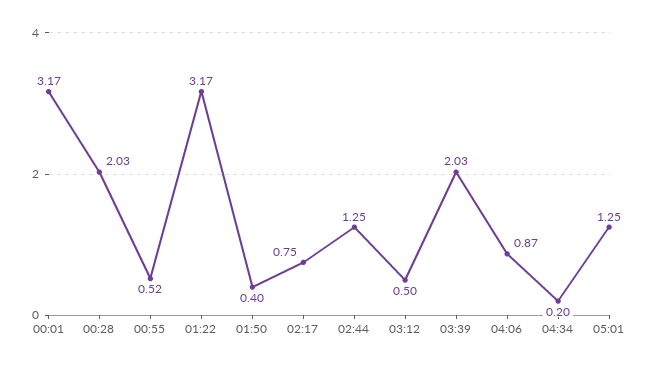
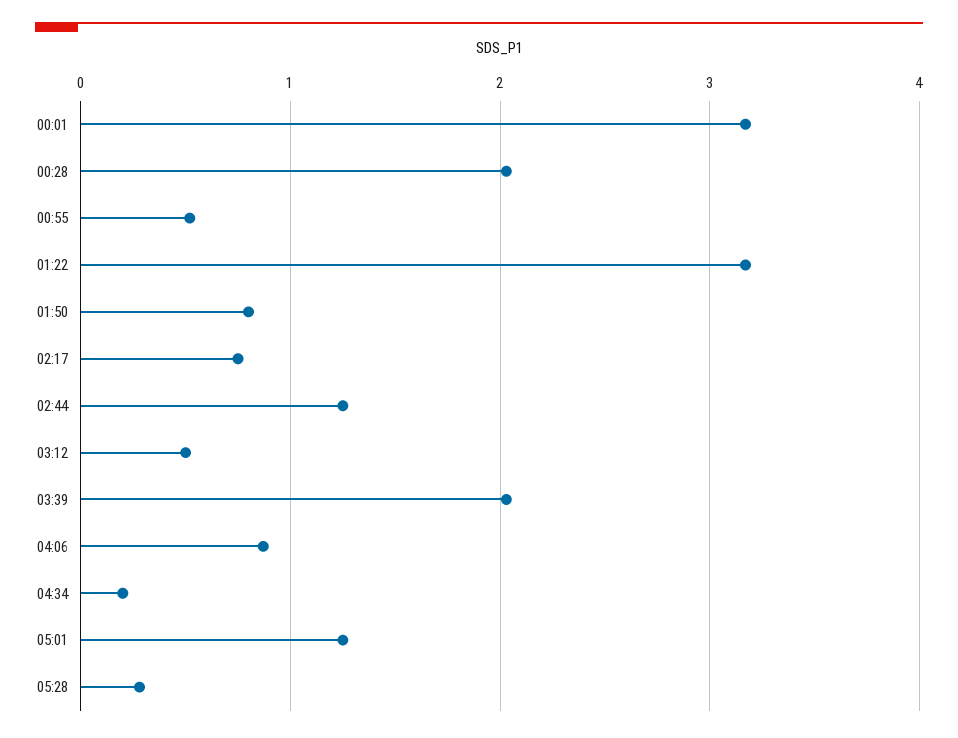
01:50: 0.4 -> 0.8
05:28: none -> 0.3

